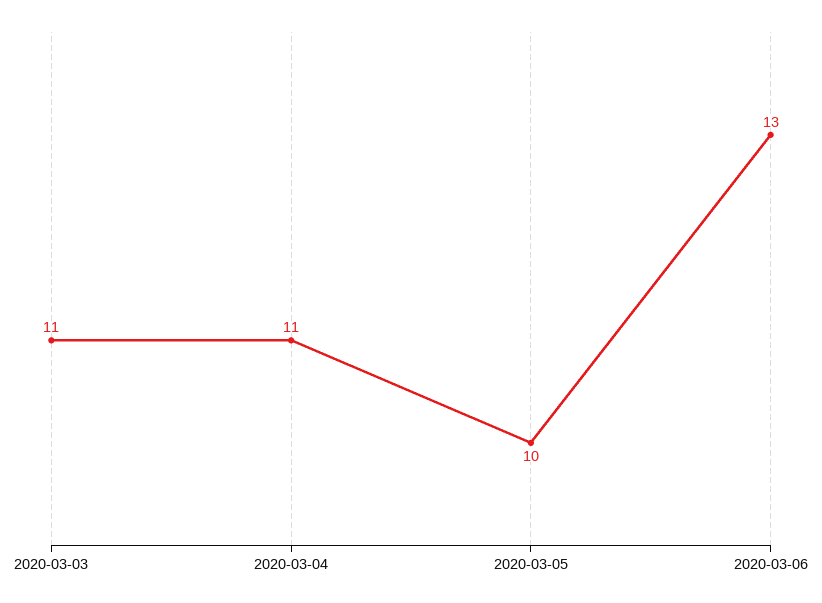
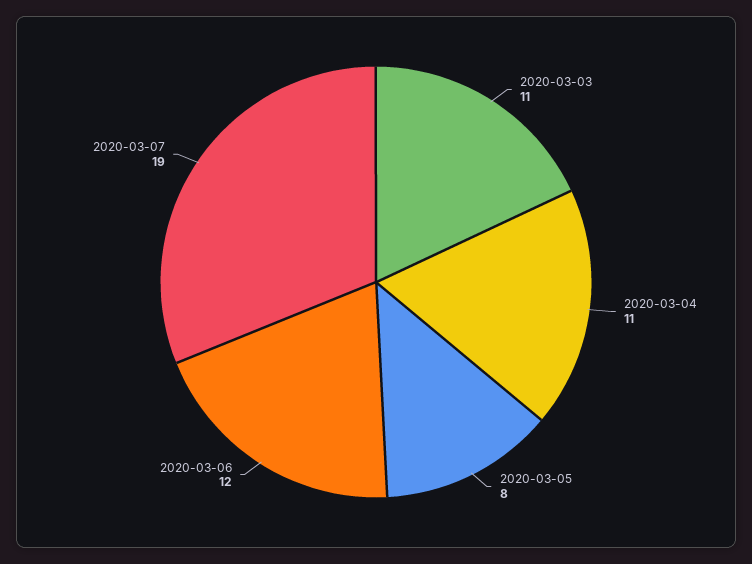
2020-03-05: 10 -> 8
2020-03-06: 13 -> 12
2020-03-07: none -> 19

